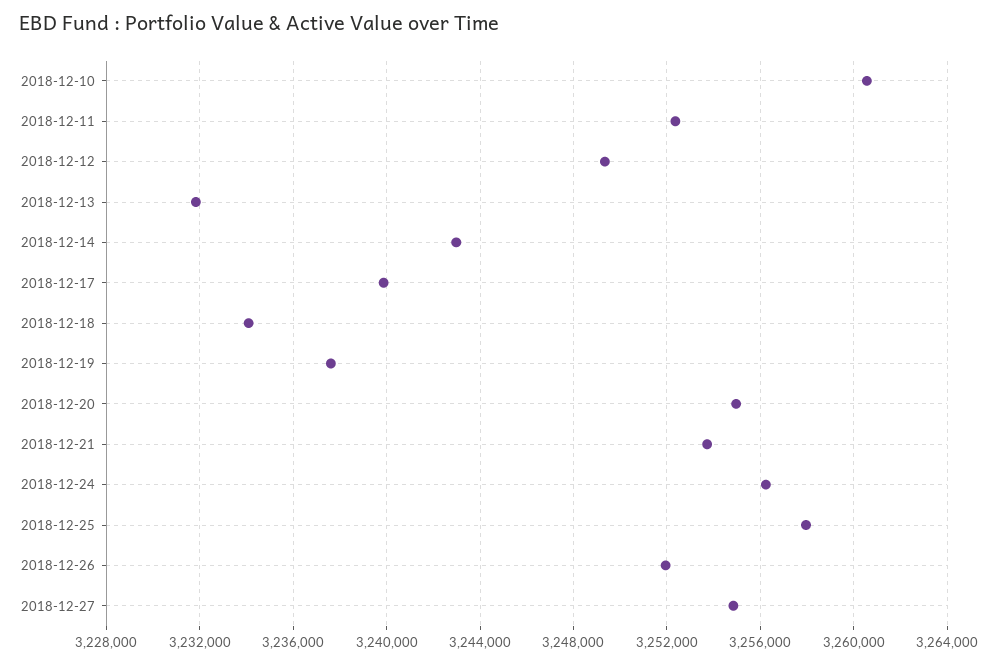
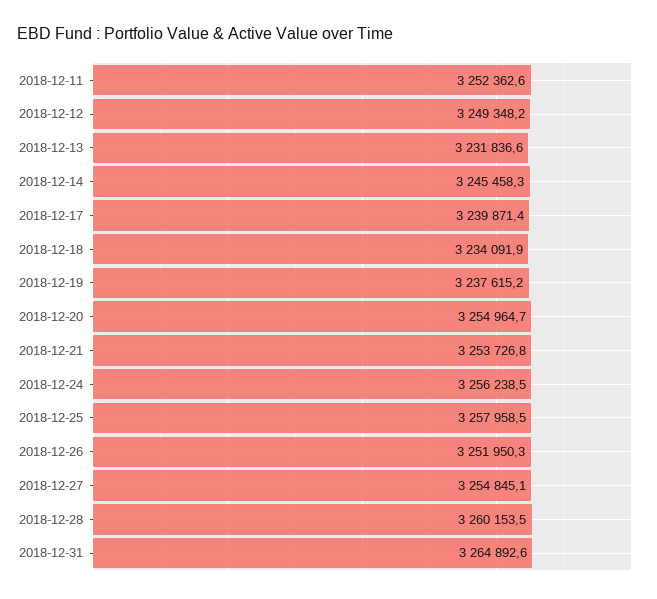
2018-12-10: 3260500 -> none
2018-12-14: 3243000 -> 3245458.3
2018-12-28: none -> 3260153.5
2018-12-31: none -> 3264892.6

